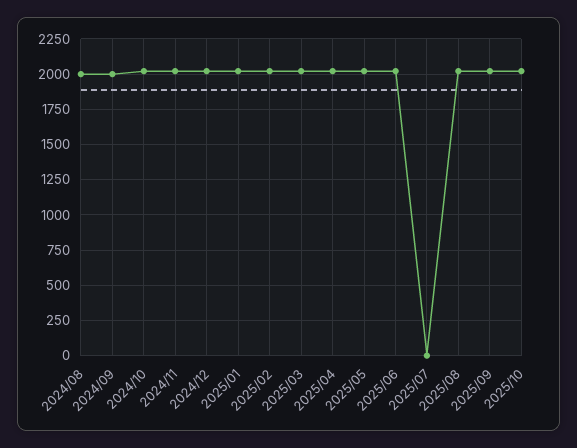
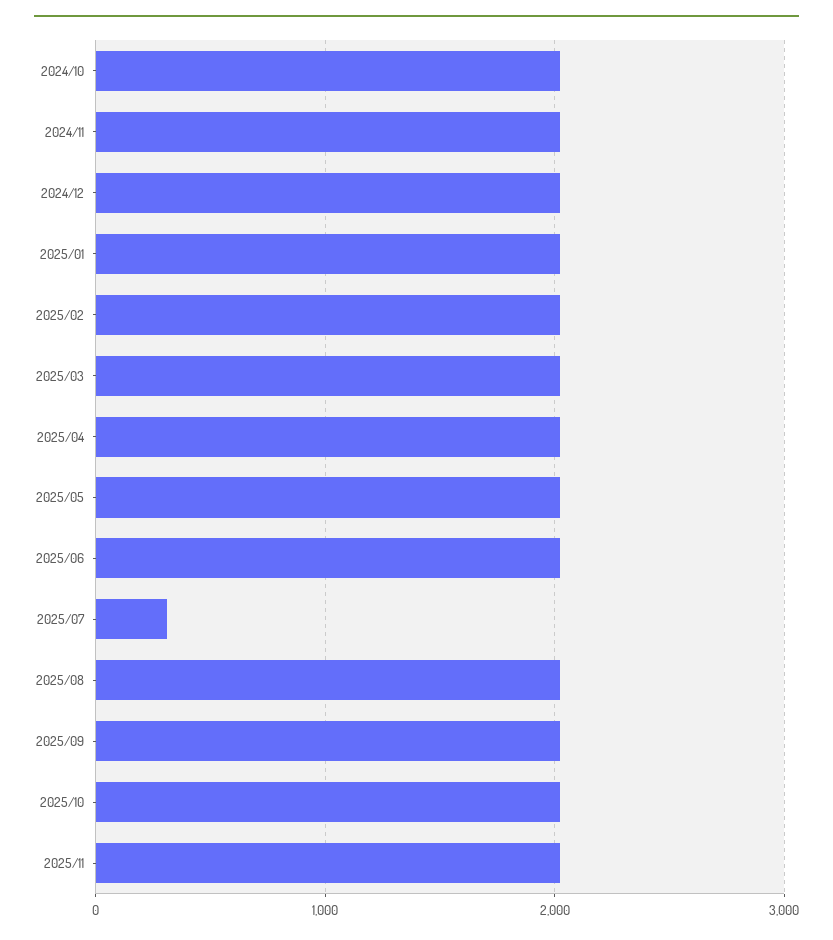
2024/08: 2000 -> none
2024/09: 2000 -> none
2025/07: 0 -> 300
2025/11: none -> 2000

